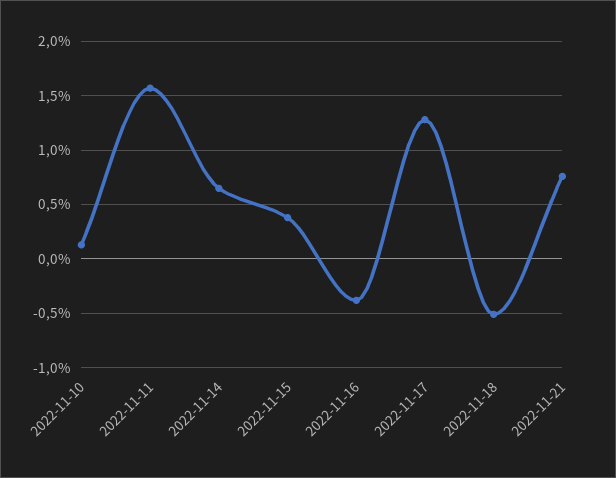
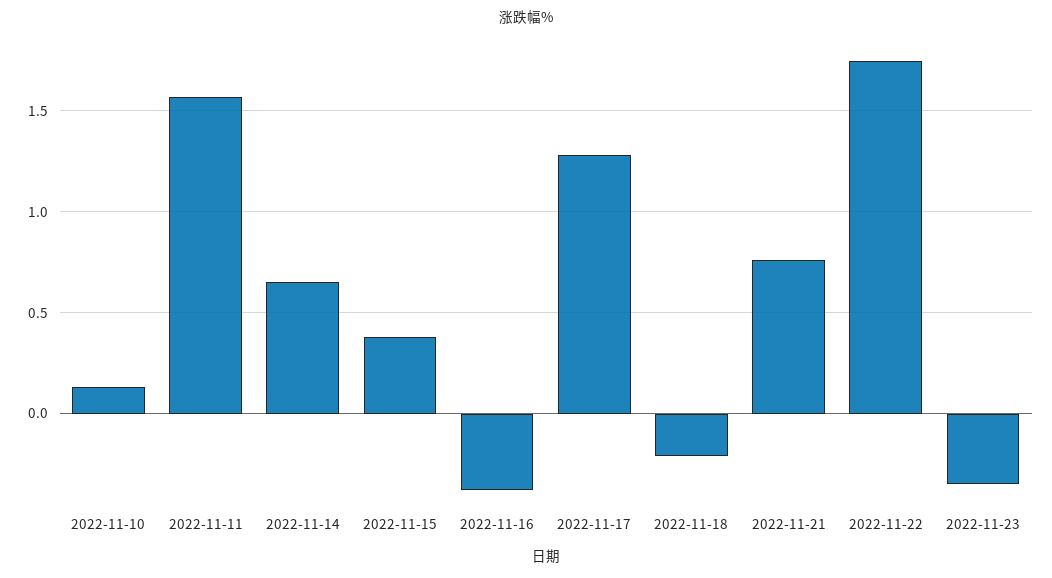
2022-11-18: -0.5 -> -0.2
2022-11-22: none -> 1.75
2022-11-23: none -> -0.35

